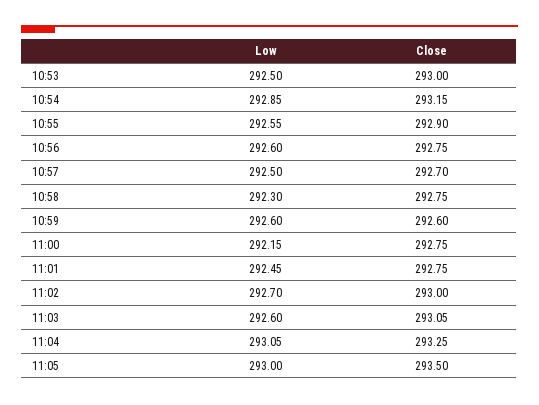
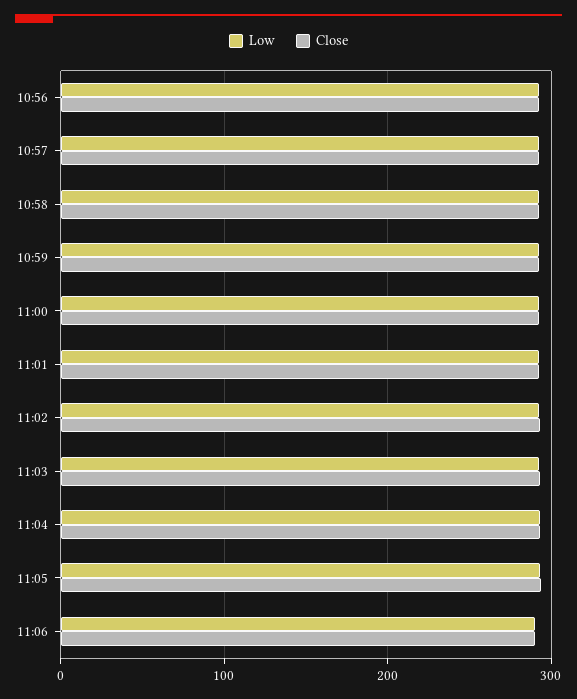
Low, 10:53: 292.5 -> none
Close, 10:53: 293 -> none
Low, 10:54: 292.85 -> none
Close, 10:54: 293.15 -> none
Low, 10:55: 292.55 -> none
Close, 10:55: 292.9 -> none
Low, 11:06: none -> 290
Close, 11:06: none -> 290

